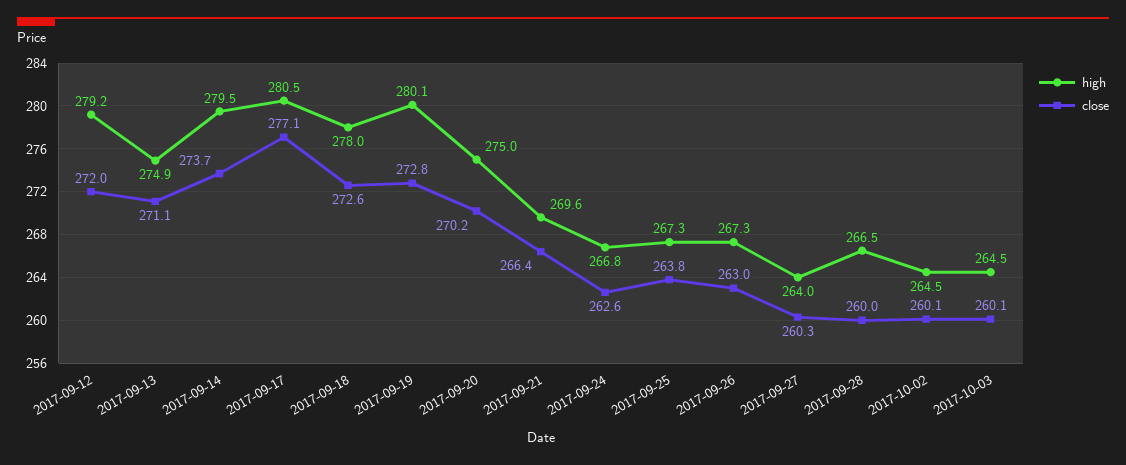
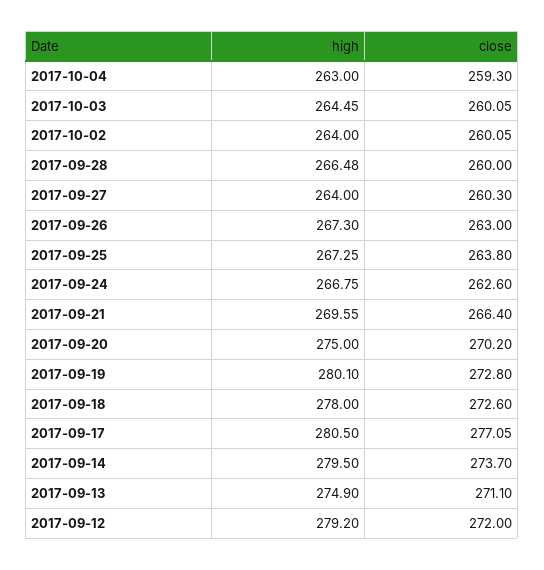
high, 2017-10-02: 264.5 -> 264
high, 2017-10-04: none -> 263
close, 2017-10-04: none -> 259.3

